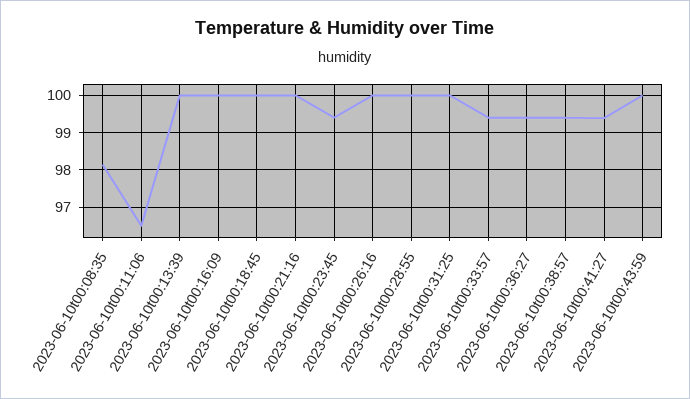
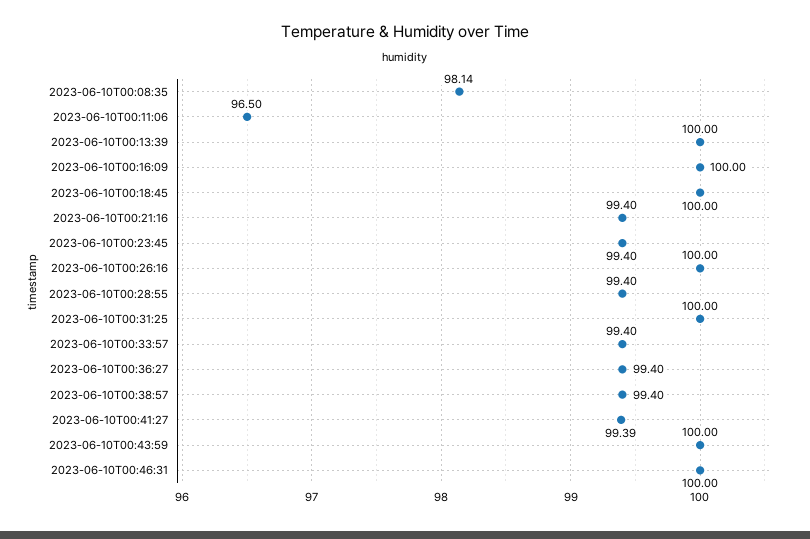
2023-06-10t00:21:16: 100 -> 99.4
2023-06-10t00:28:55: 100 -> 99.4
2023-06-10T00:46:31: none -> 100

